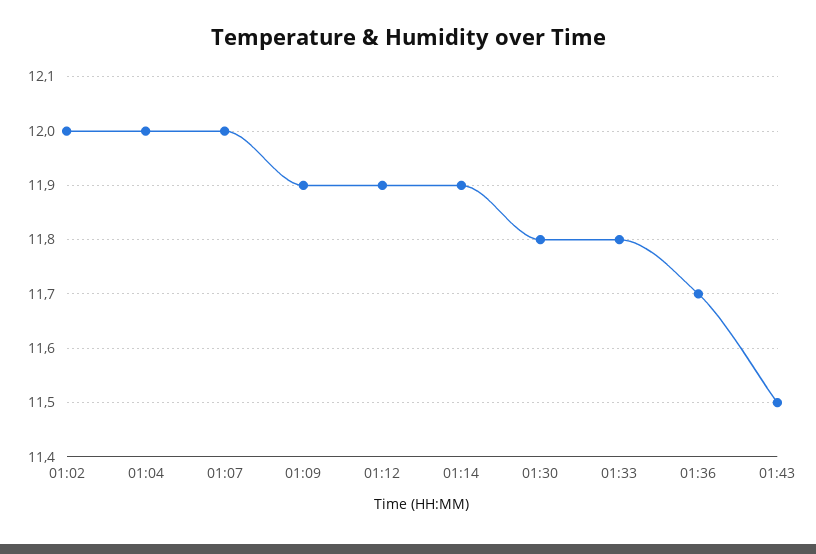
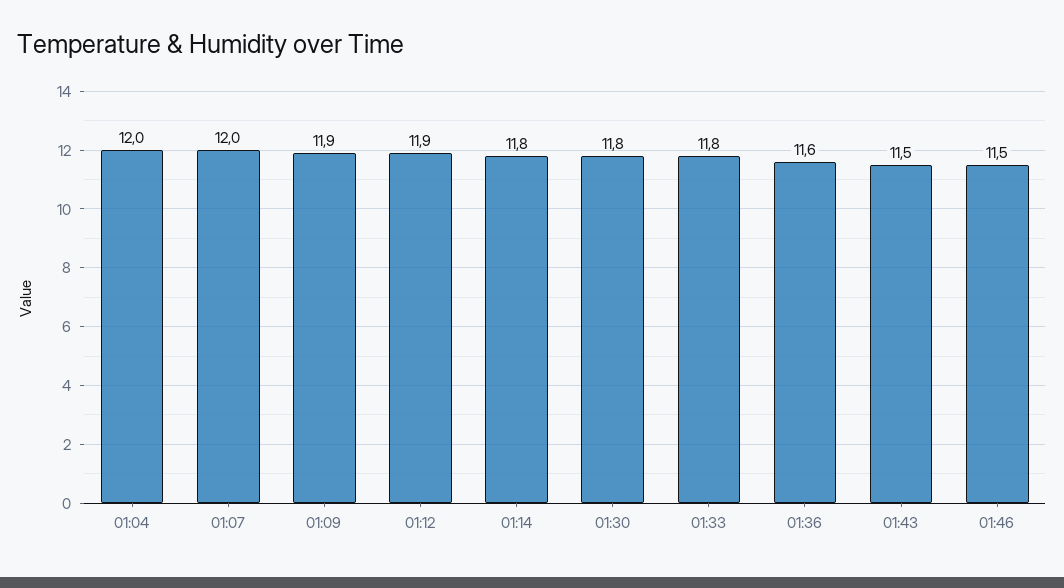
01:02: 12 -> none
01:14: 11.9 -> 11.8
01:36: 11.7 -> 11.6
01:46: none -> 11.5

